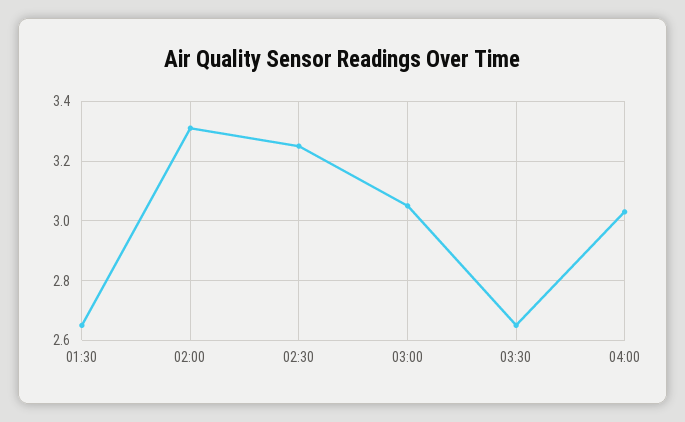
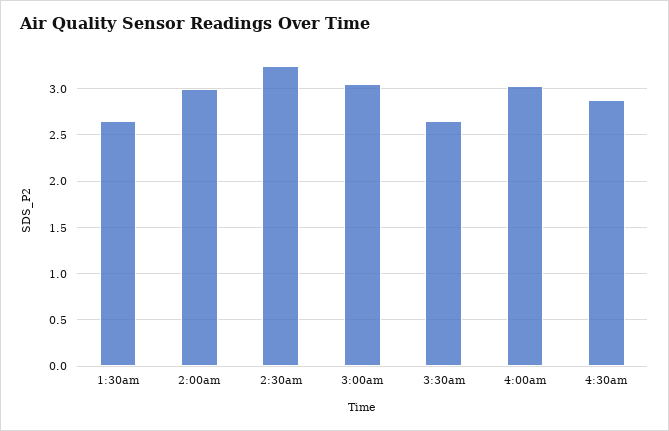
02:00: 3.3 -> 3
4:30am: none -> 2.9

